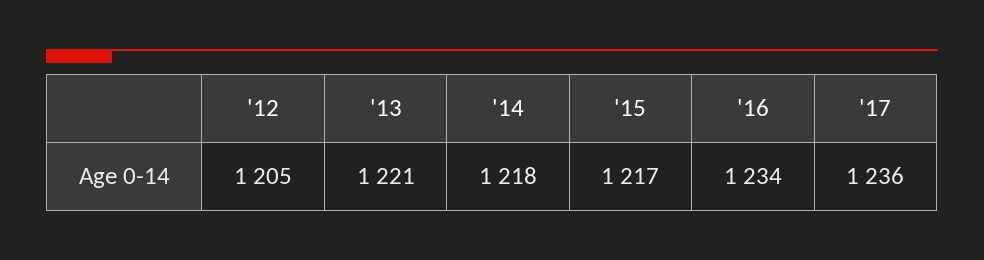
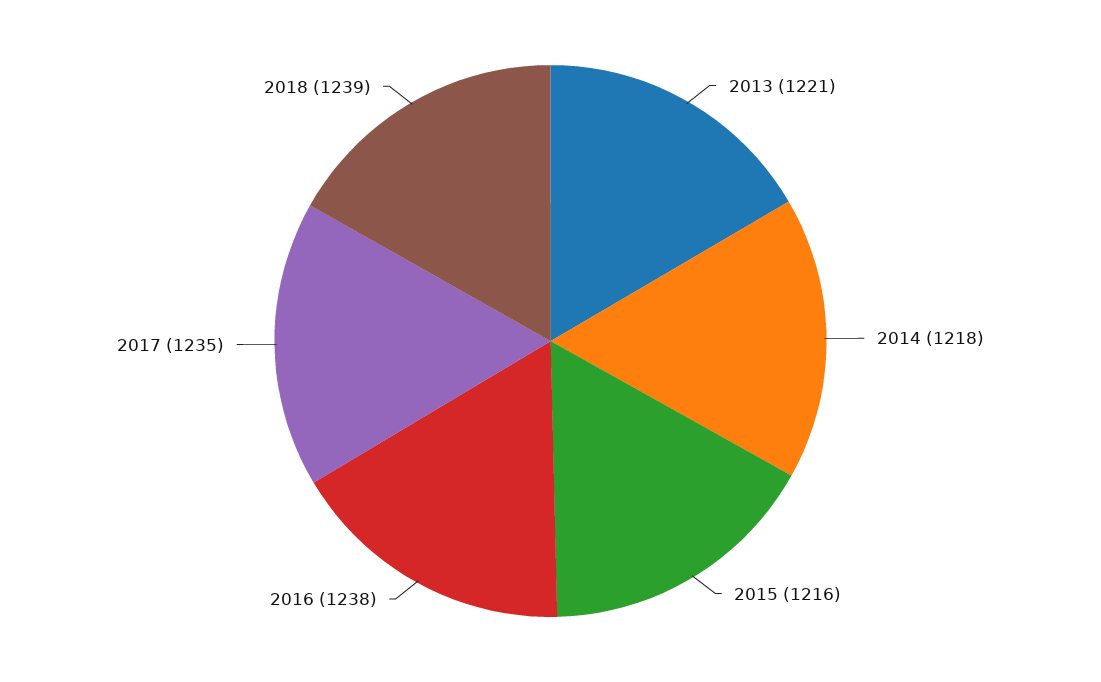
'12: 1205 -> none
'15: 1217 -> 1216
'16: 1234 -> 1238
'17: 1236 -> 1235
2018: none -> 1239

